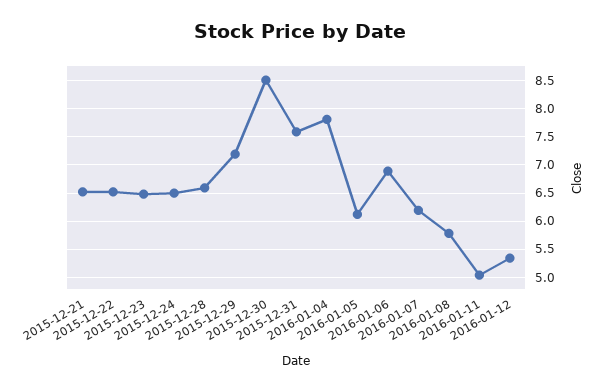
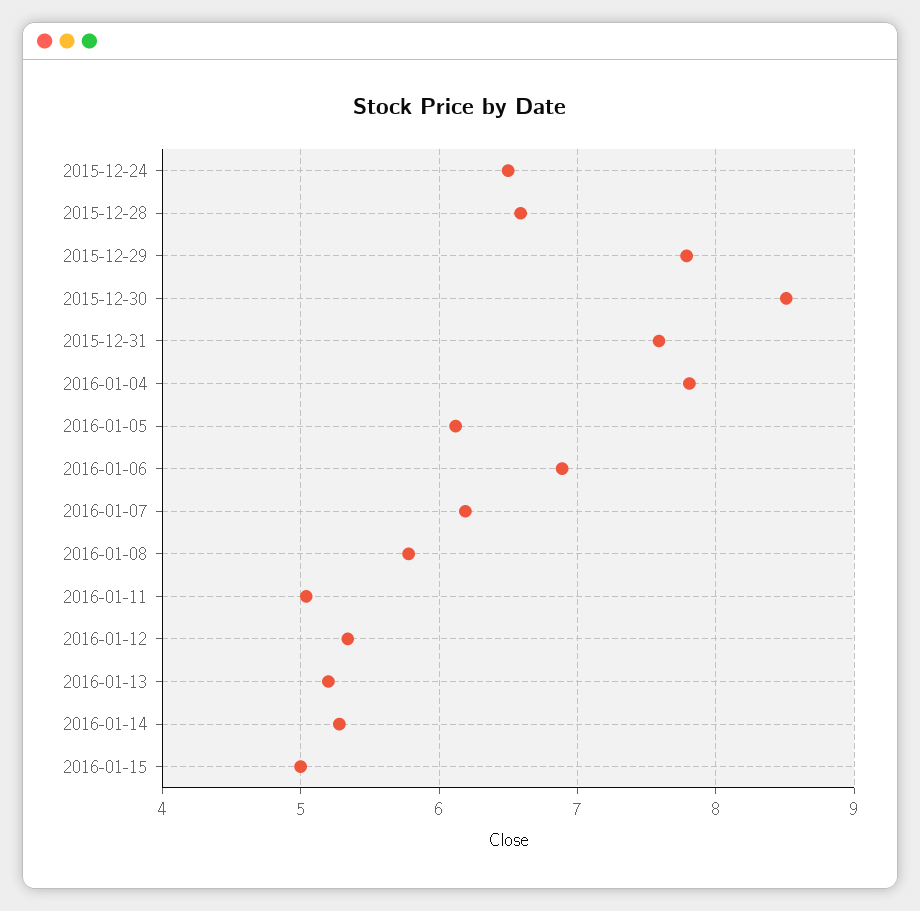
2015-12-21: 6.5 -> none
2015-12-22: 6.5 -> none
2015-12-23: 6.5 -> none
2015-12-29: 7.25 -> 7.8
2016-01-13: none -> 5.2
2016-01-14: none -> 5.3
2016-01-15: none -> 5

